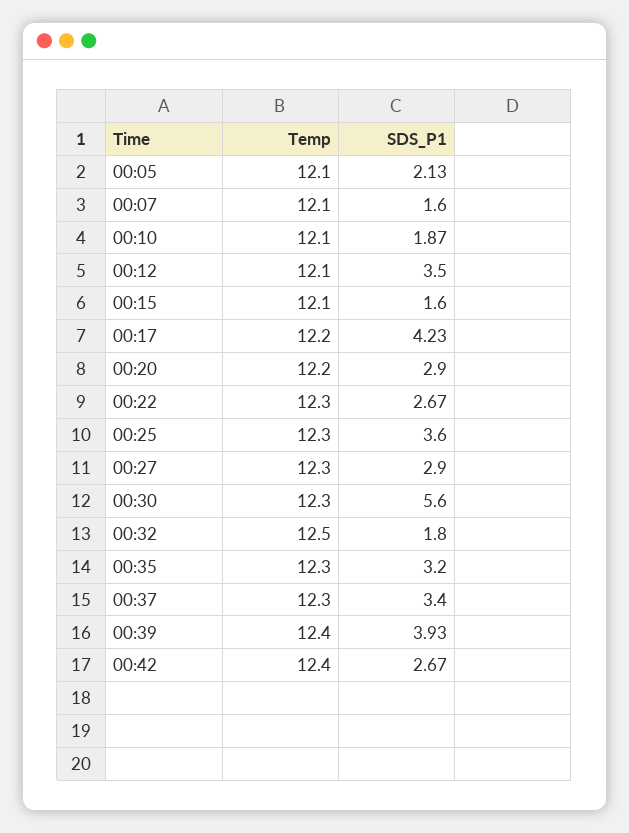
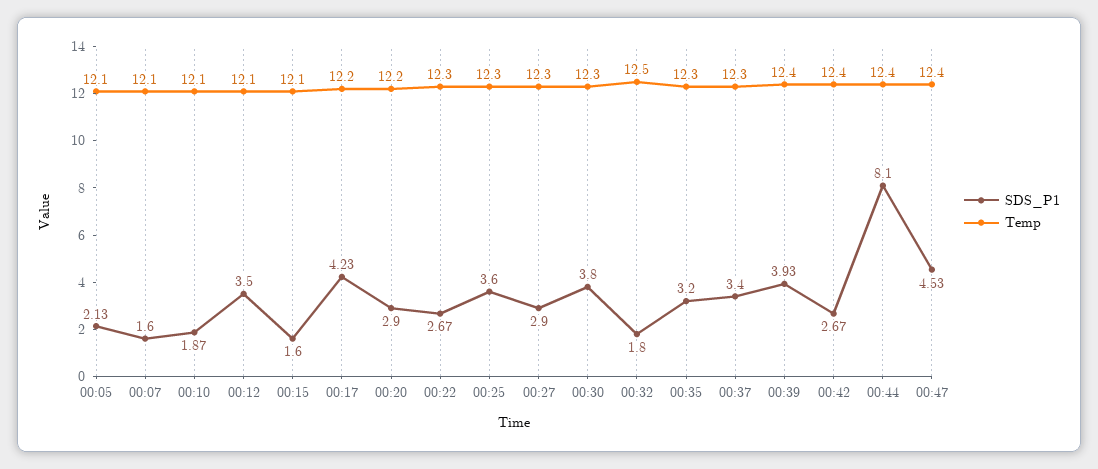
SDS_P1, 00:30: 5.6 -> 3.8
SDS_P1, 00:44: none -> 8.1
Temp, 00:44: none -> 12.4
SDS_P1, 00:47: none -> 4.53
Temp, 00:47: none -> 12.4

